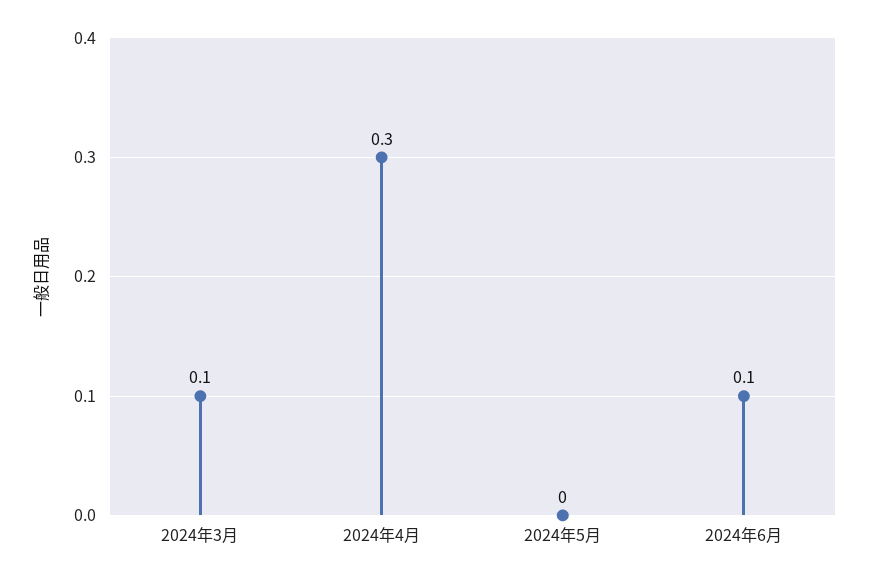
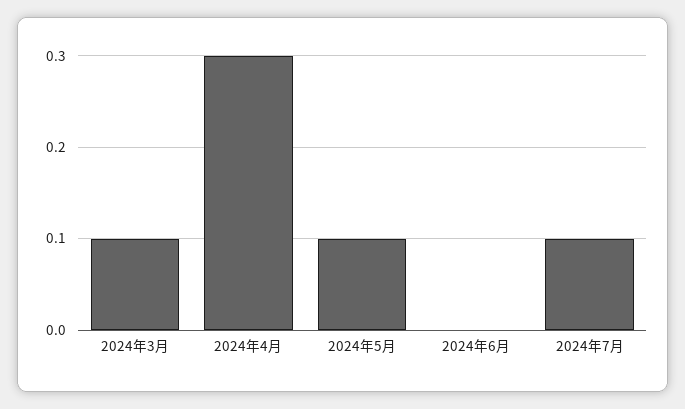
2024年5月: 0 -> 0.1
2024年6月: 0.1 -> 0
2024年7月: none -> 0.1

